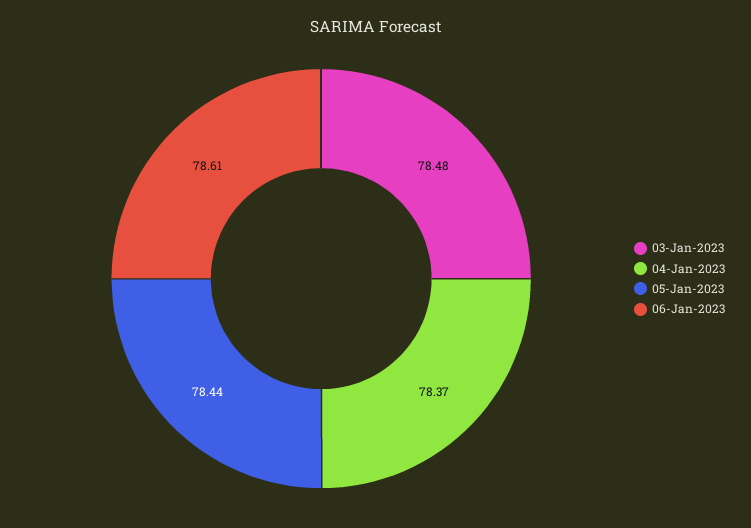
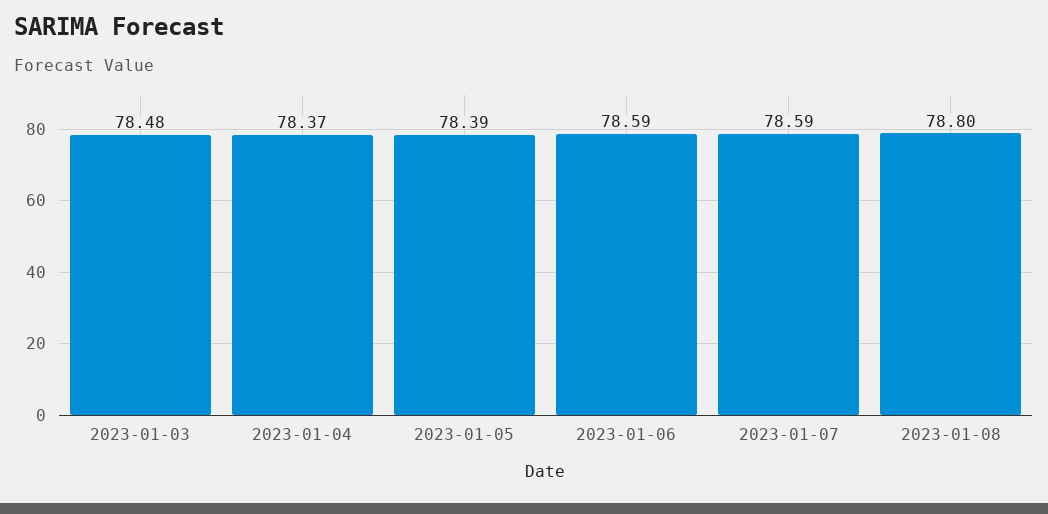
05-Jan-2023: 78.44 -> 78.39
06-Jan-2023: 78.61 -> 78.59
2023-01-07: none -> 78.59
2023-01-08: none -> 78.8

